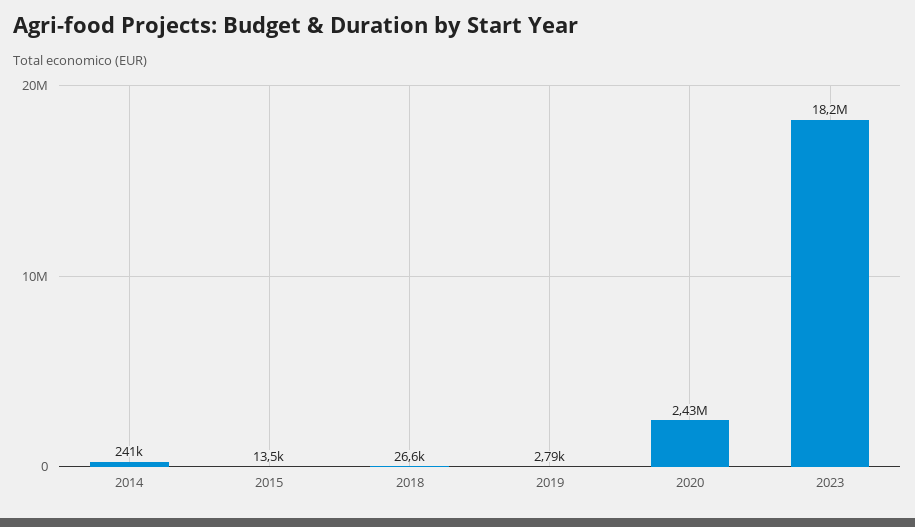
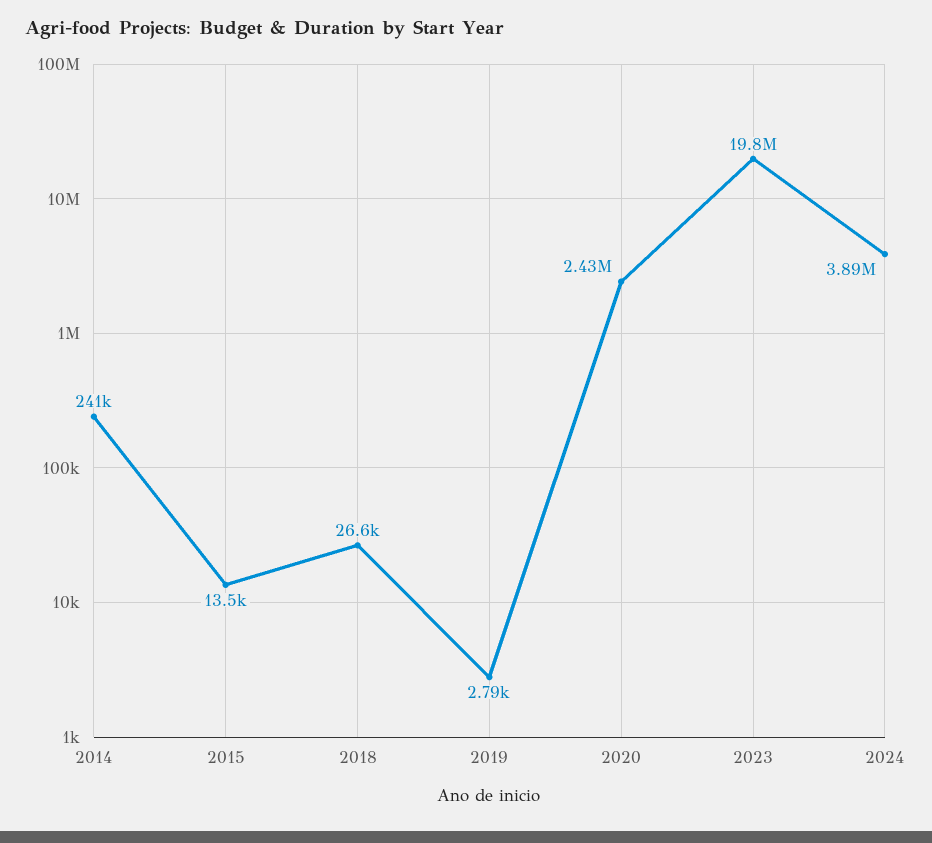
2023: 18200000 -> 19800000
2024: none -> 3890000

